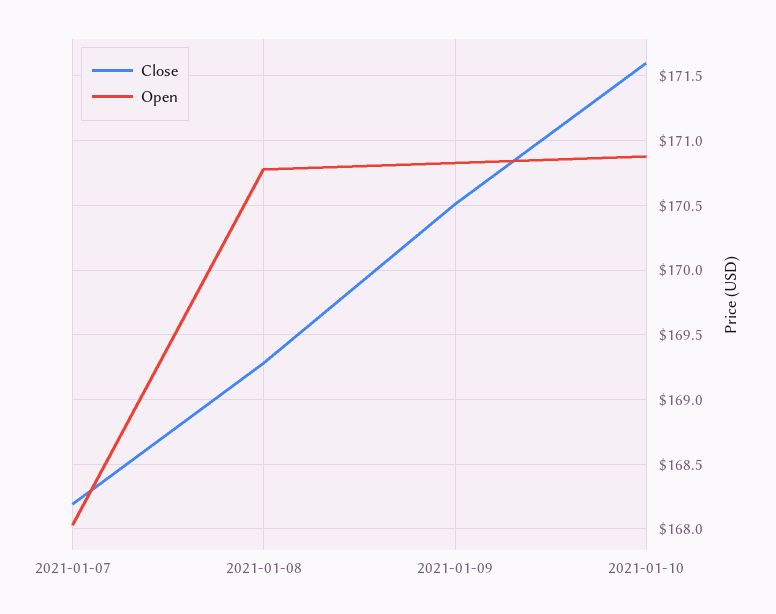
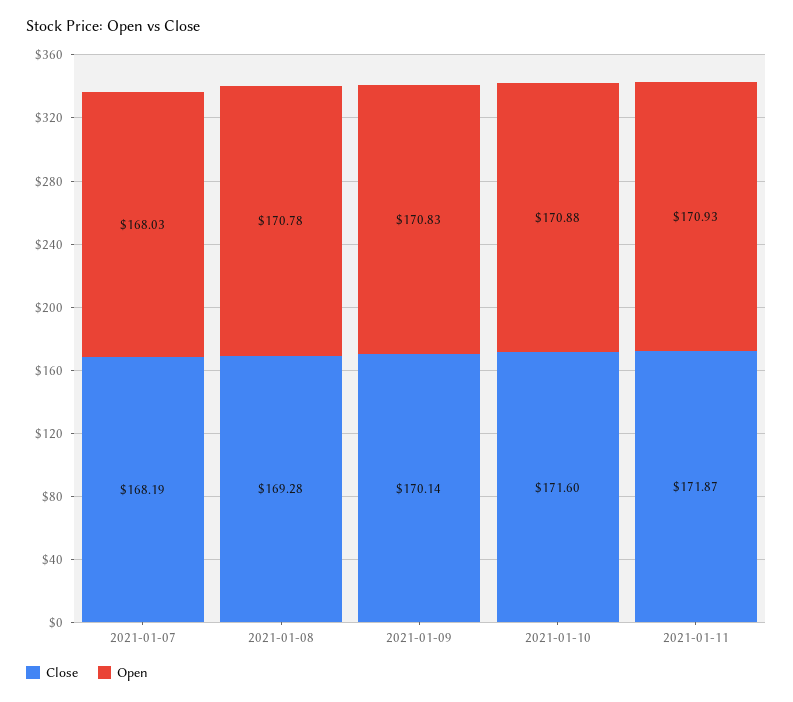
Close, 2021-01-09: 170.5 -> 170.14
Close, 2021-01-11: none -> 171.87
Open, 2021-01-11: none -> 170.93

